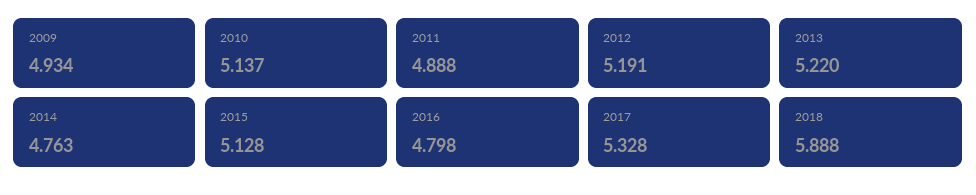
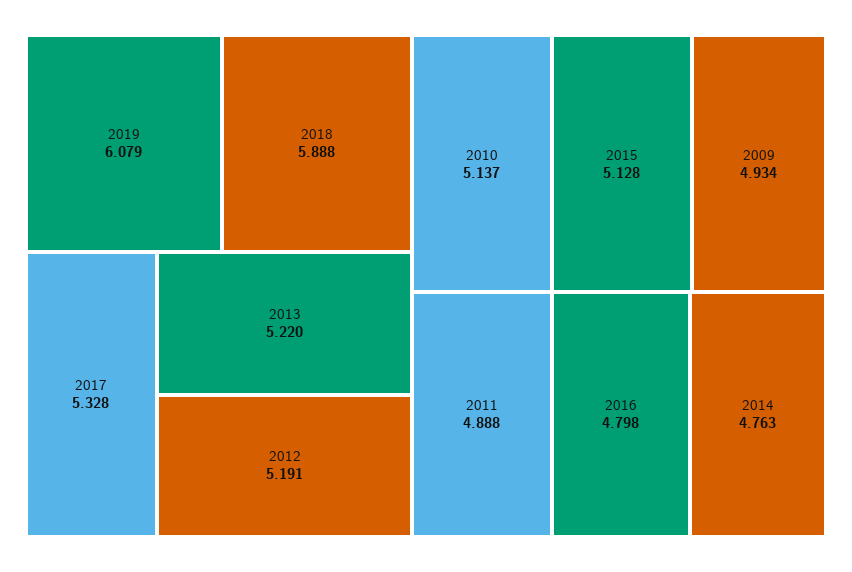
2019: none -> 6.079

